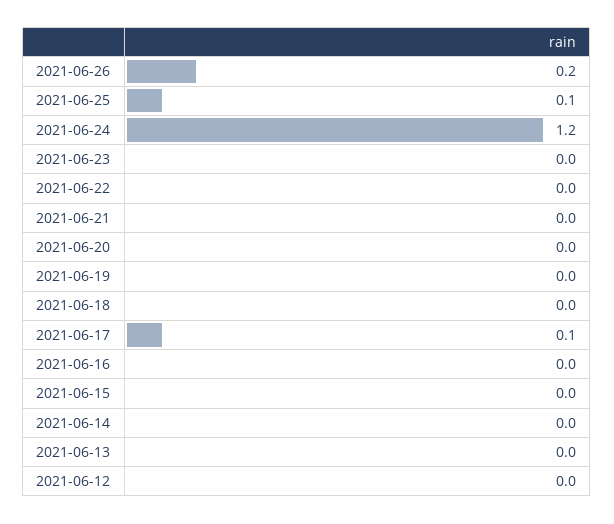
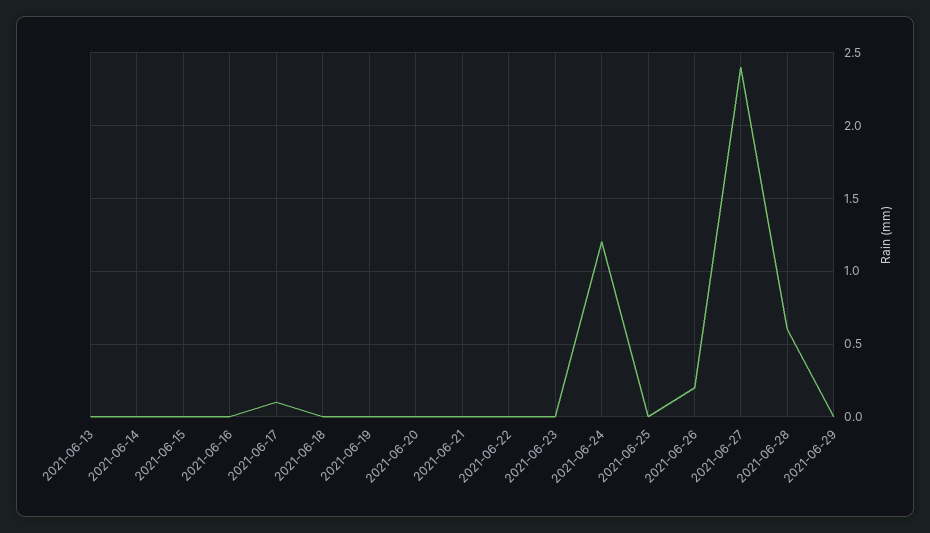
2021-06-25: 0.1 -> 0
2021-06-12: 0 -> none
2021-06-27: none -> 2.4
2021-06-28: none -> 0.6
2021-06-29: none -> 0

